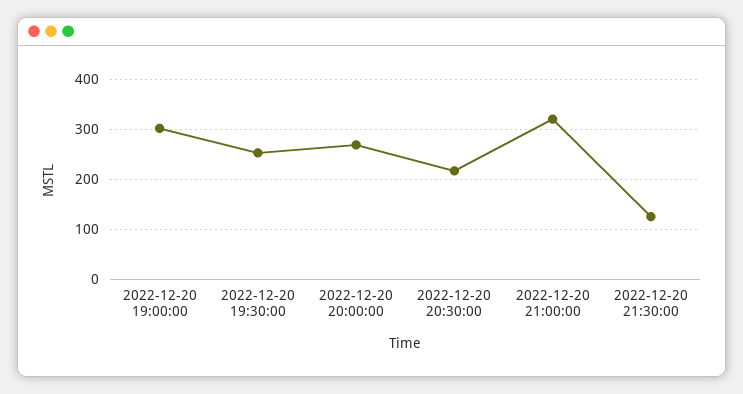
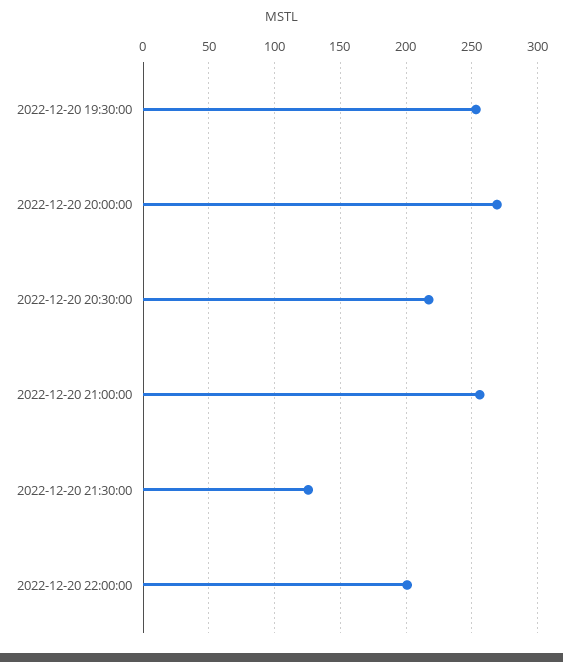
2022-12-20 19:00:00: 300 -> none
2022-12-20 21:00:00: 320 -> 255
2022-12-20 22:00:00: none -> 200

